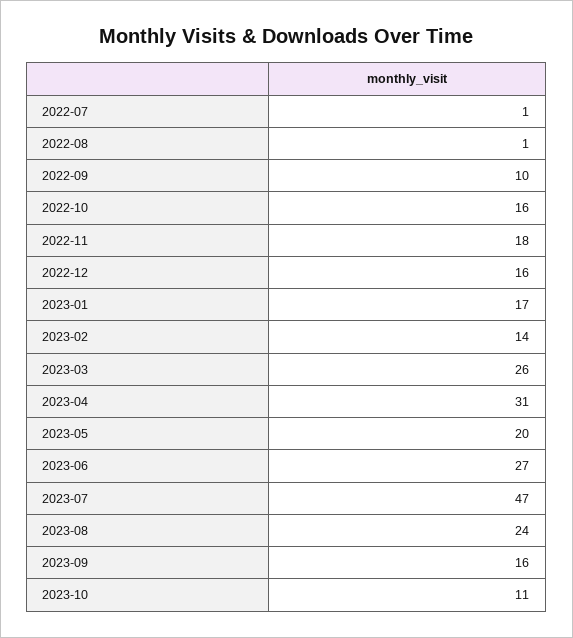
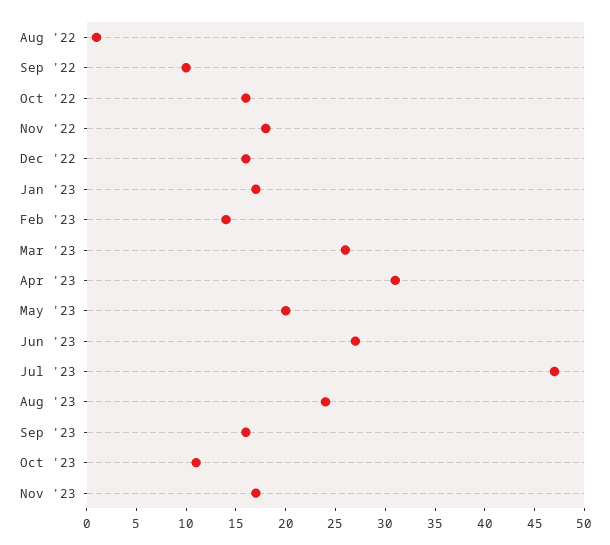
2022-07: 1 -> none
Nov '23: none -> 17

